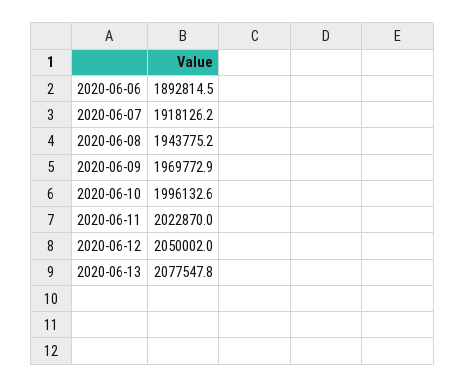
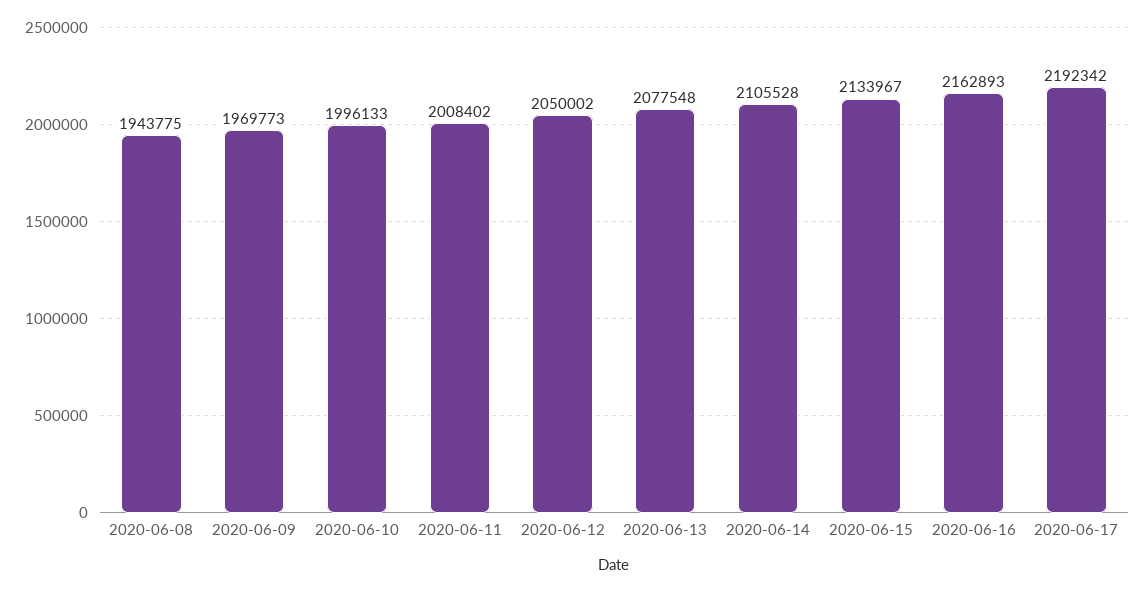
2020-06-06: 1892814.5 -> none
2020-06-07: 1918126.2 -> none
2020-06-11: 2022870 -> 2008402
2020-06-14: none -> 2105528
2020-06-15: none -> 2133967
2020-06-16: none -> 2162893
2020-06-17: none -> 2192342

